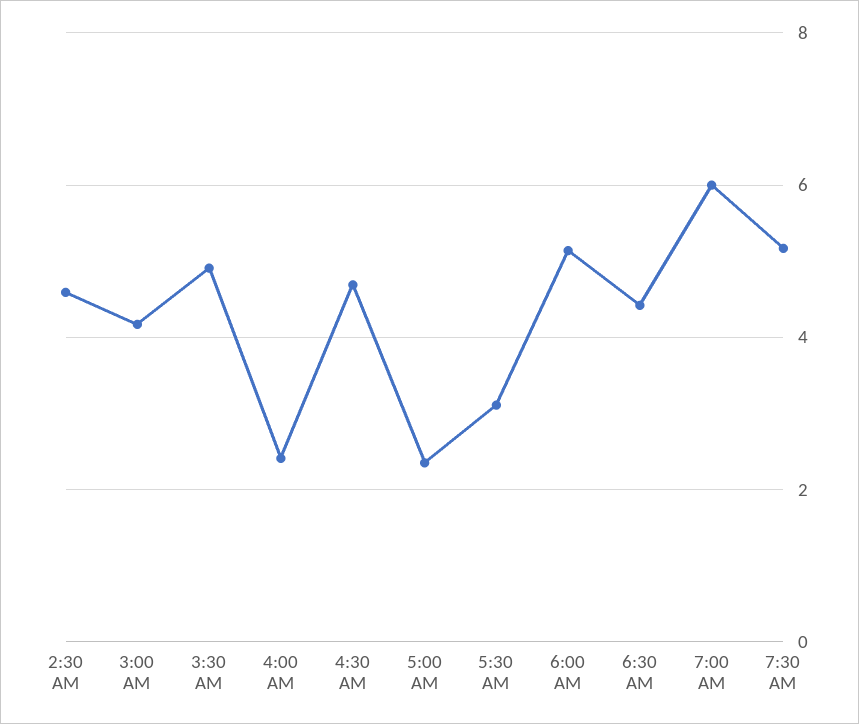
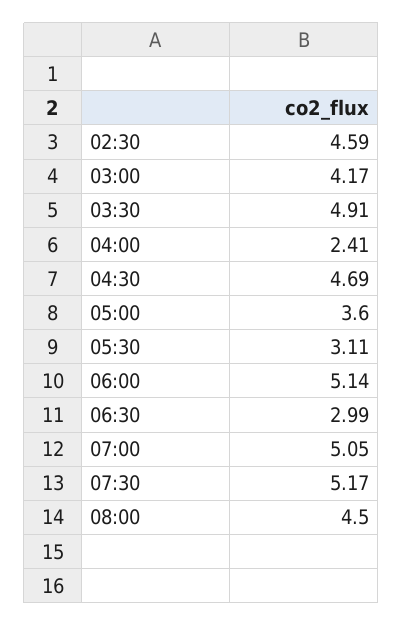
5:00 AM: 2.4 -> 3.6
6:30 AM: 4.4 -> 2.99
7:00 AM: 6 -> 5.05
08:00: none -> 4.5

